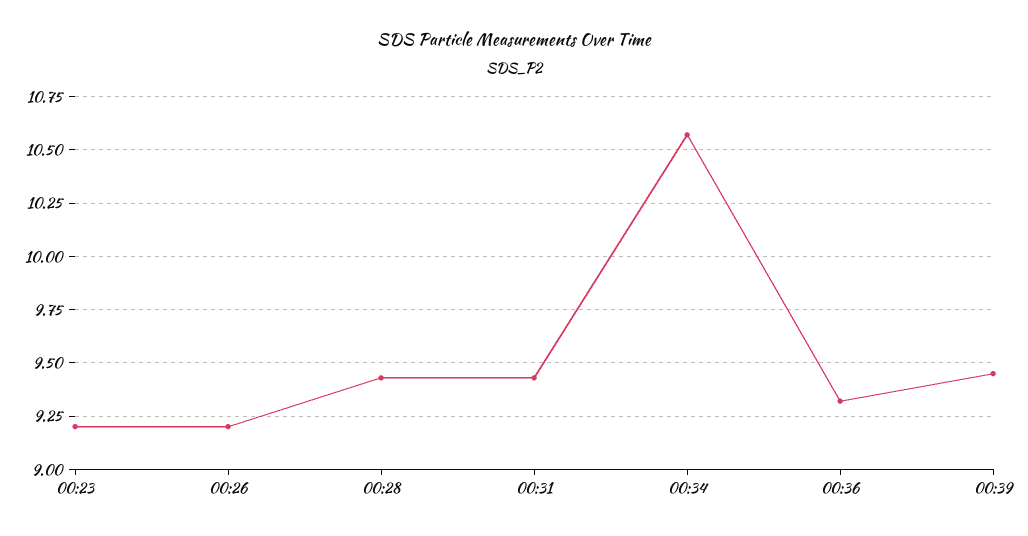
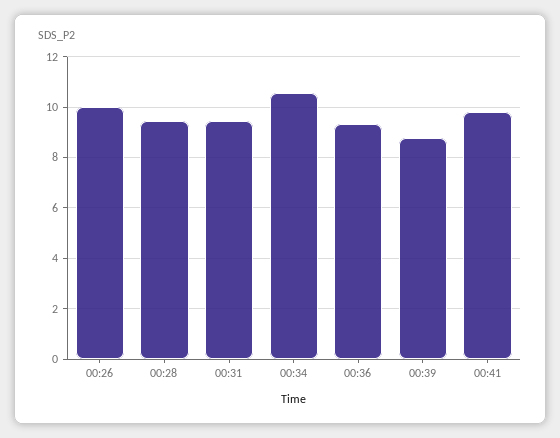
00:23: 9.2 -> none
00:26: 9.2 -> 10
00:39: 9.45 -> 8.75
00:41: none -> 9.75

